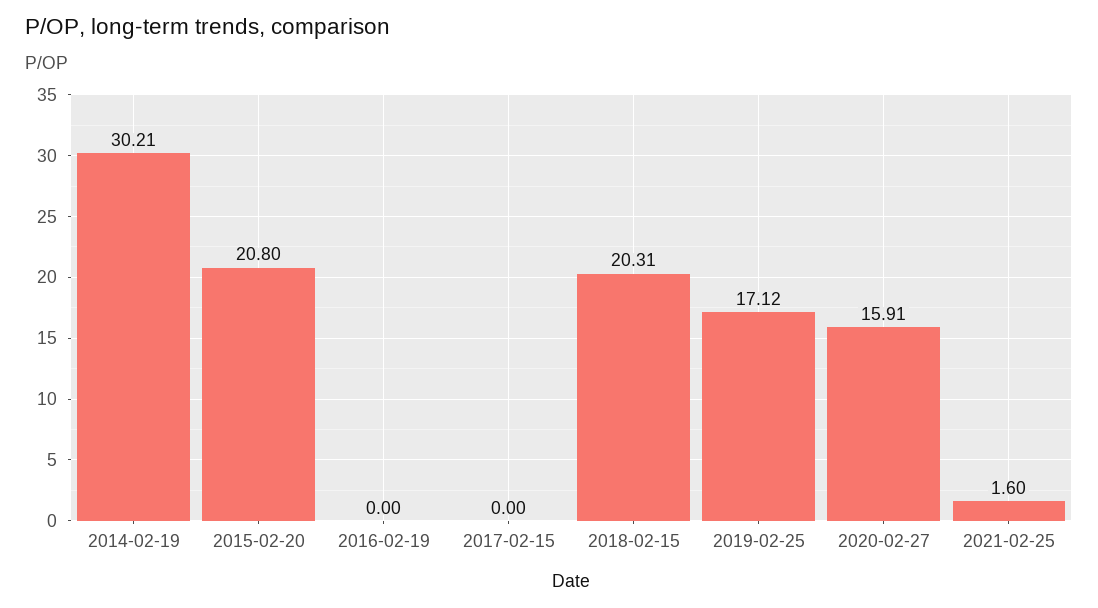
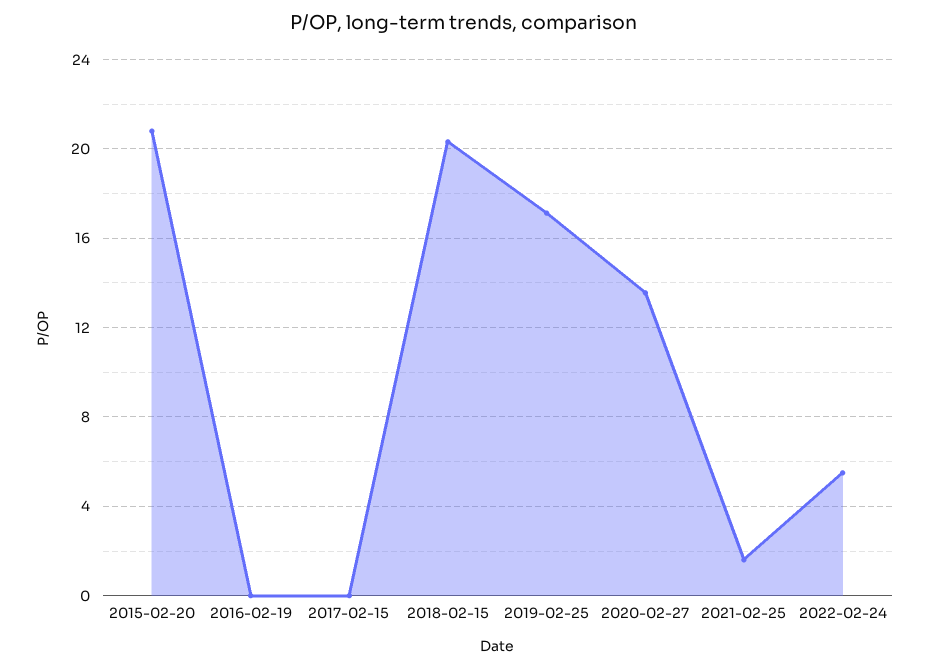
2014-02-19: 30.21 -> none
2020-02-27: 15.91 -> 13.5
2022-02-24: none -> 5.5

